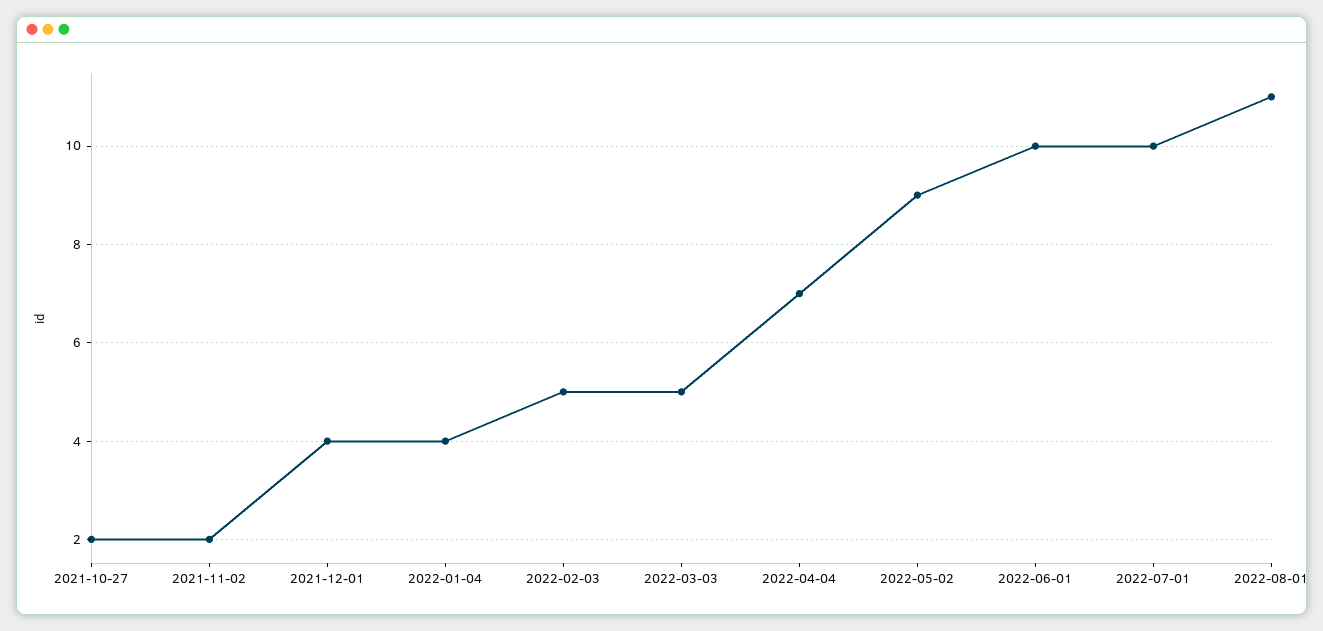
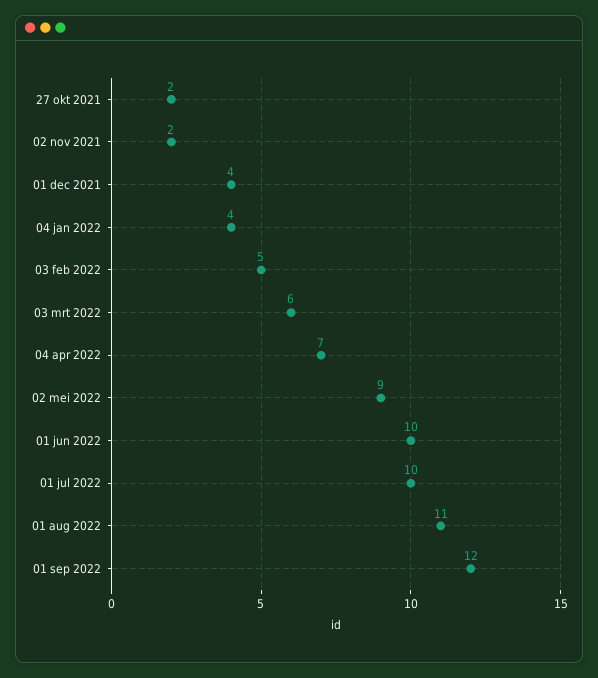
2022-03-03: 5 -> 6
01 sep 2022: none -> 12

